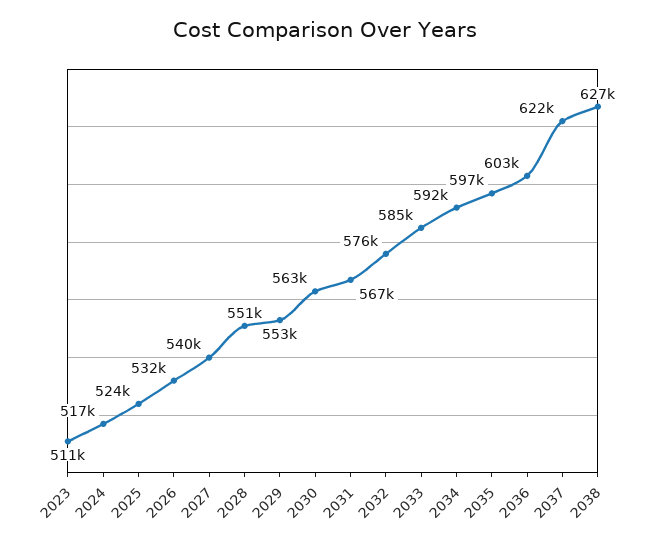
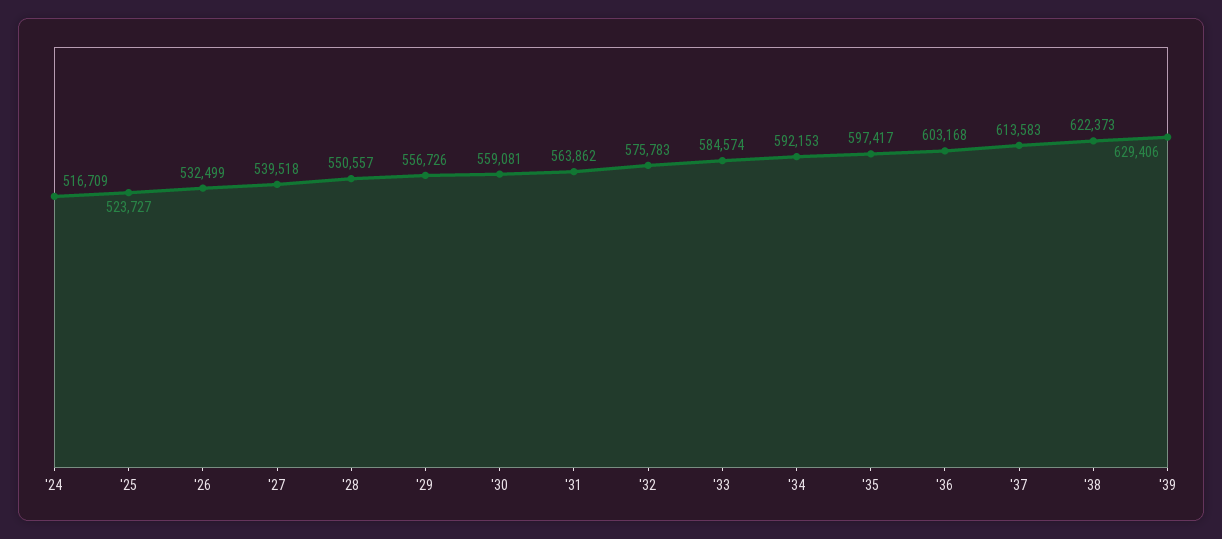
2023: 511000 -> none
2029: 553000 -> 556726
2030: 563000 -> 559081
2031: 567000 -> 563862
2037: 622000 -> 613583
2038: 627000 -> 622373
'39: none -> 629406

